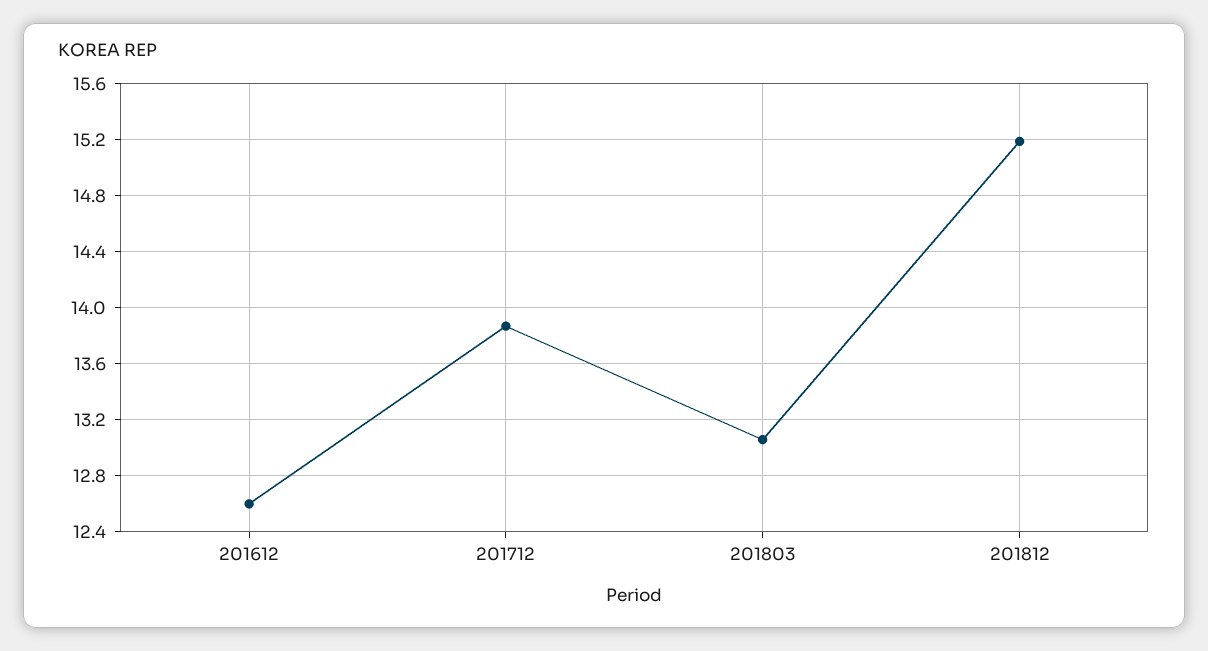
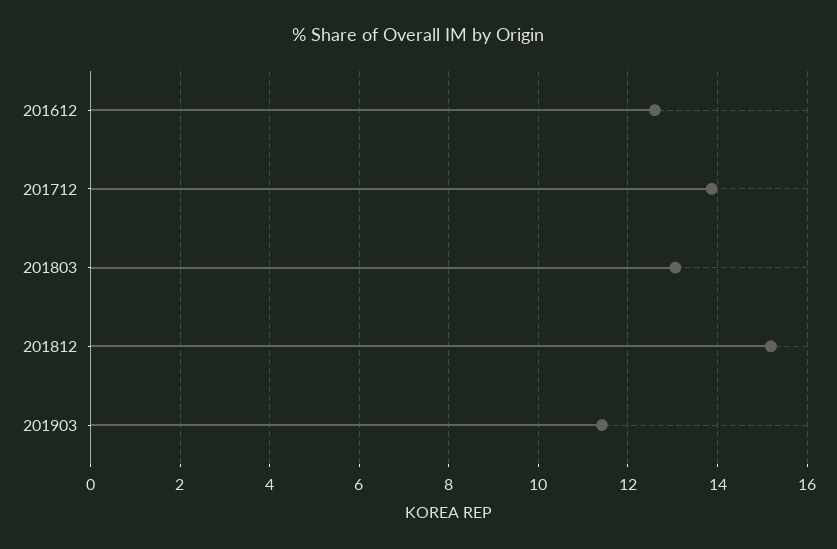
201903: none -> 11.4

